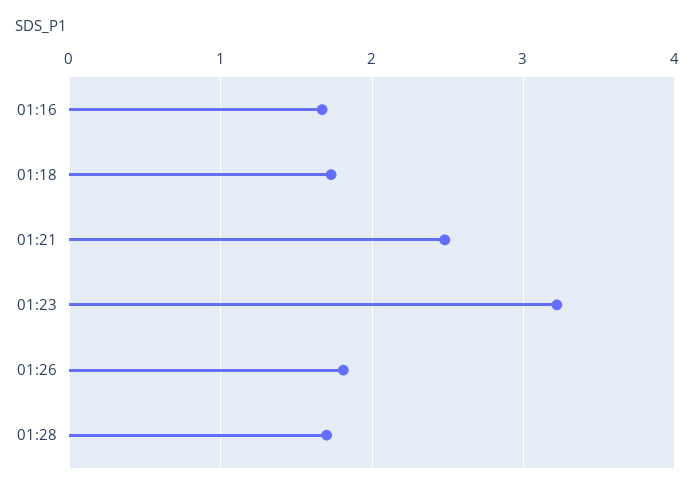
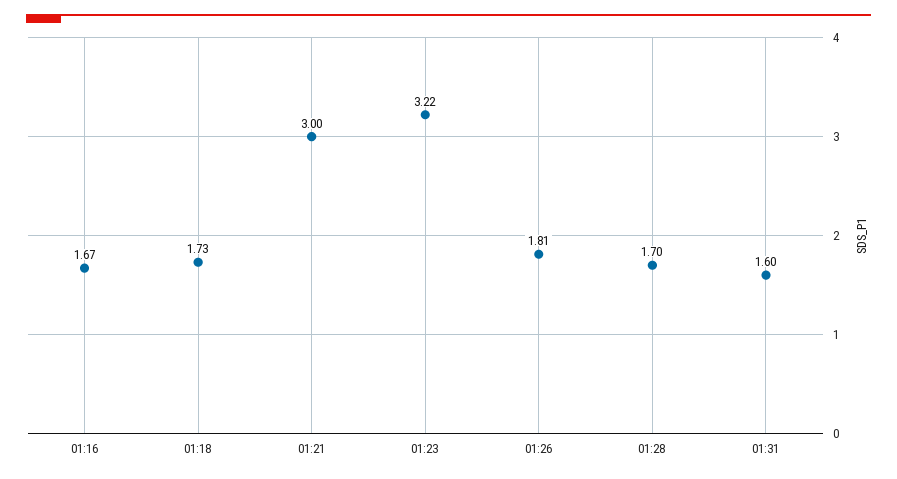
01:21: 2.5 -> 3
01:31: none -> 1.6

